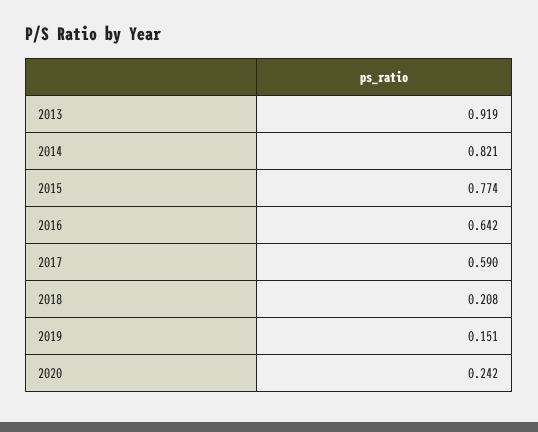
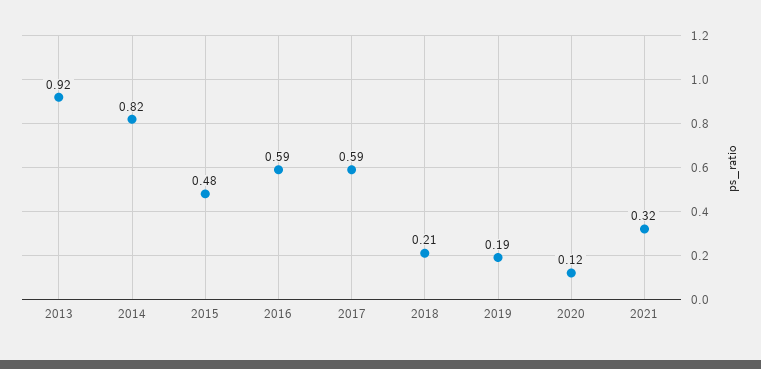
2015: 0.774 -> 0.48
2016: 0.642 -> 0.59
2019: 0.151 -> 0.19
2020: 0.242 -> 0.12
2021: none -> 0.32

